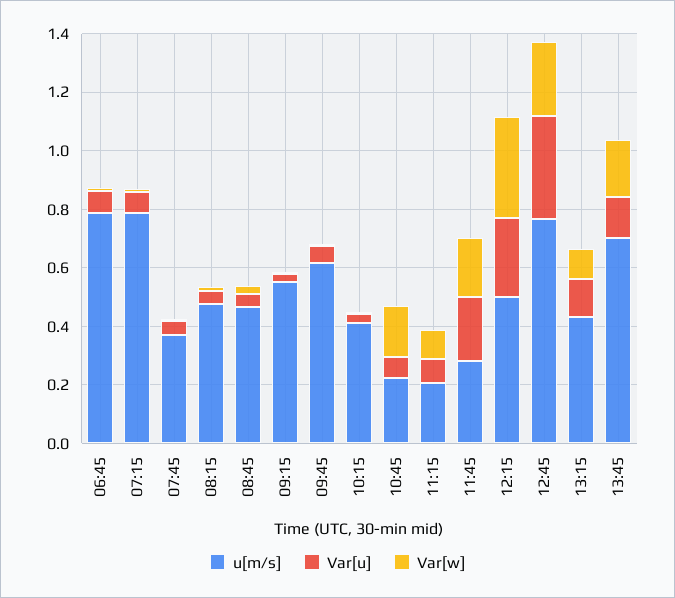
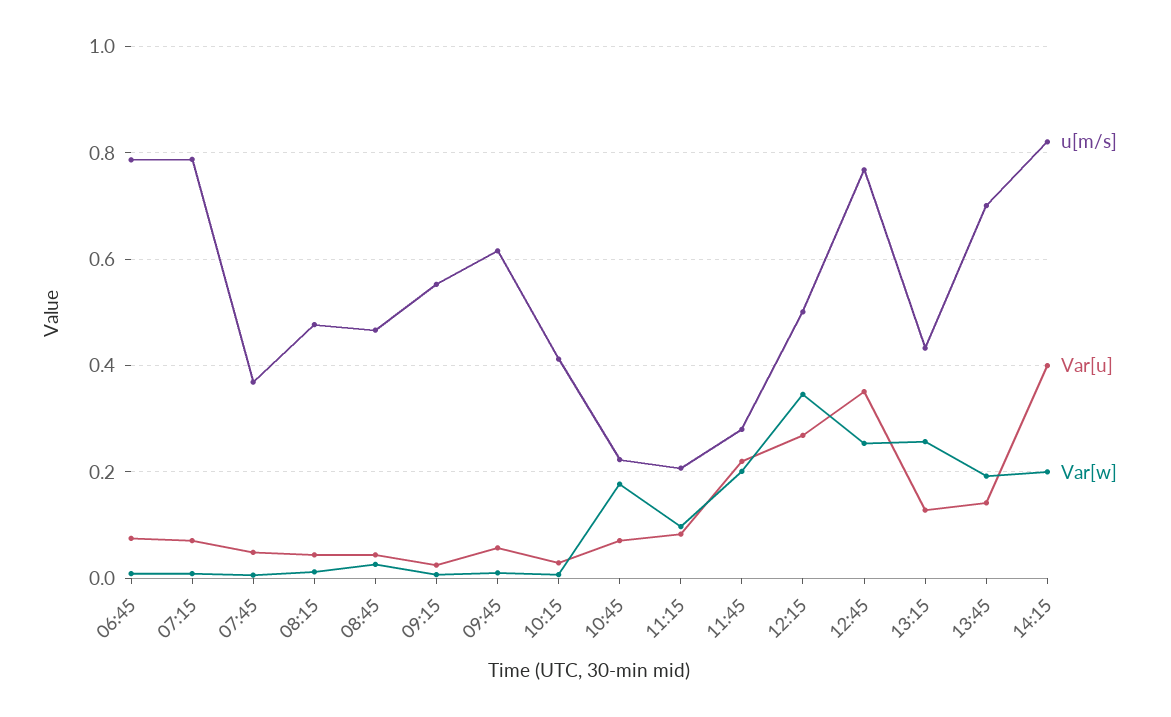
Var[w], 13:15: 0.1 -> 0.26
u[m/s], 14:15: none -> 0.82
Var[u], 14:15: none -> 0.4
Var[w], 14:15: none -> 0.2

